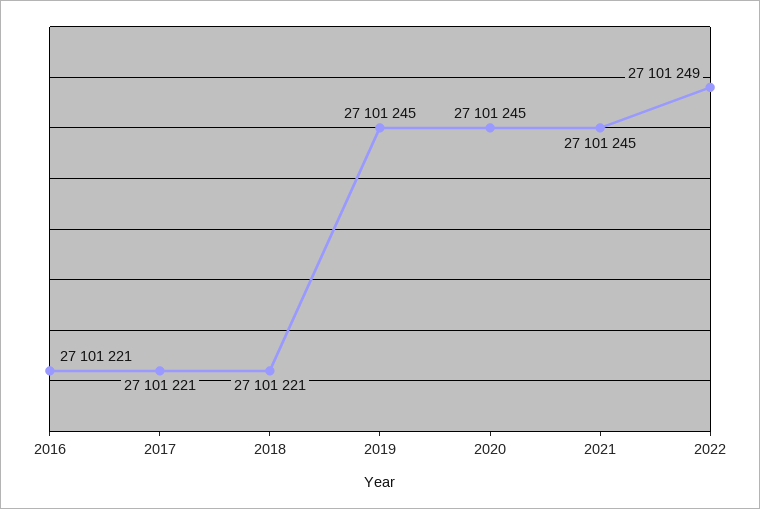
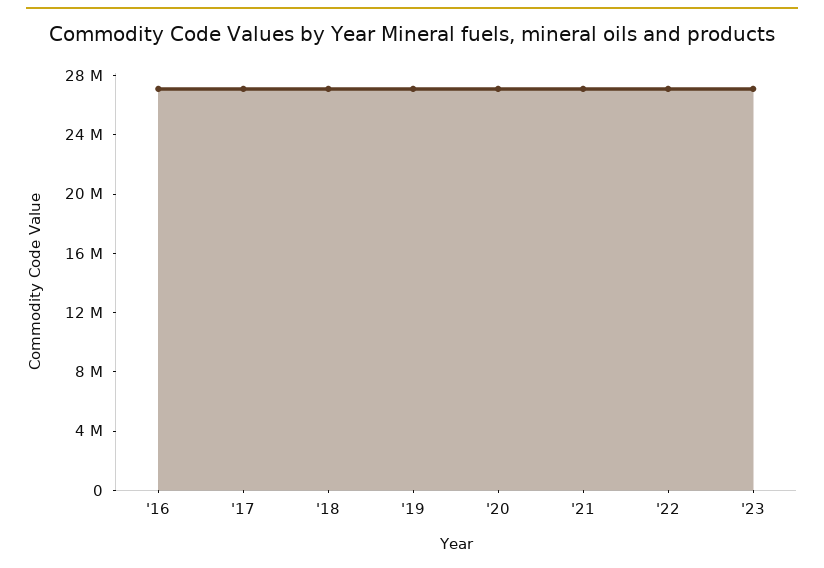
'23: none -> 27000000

